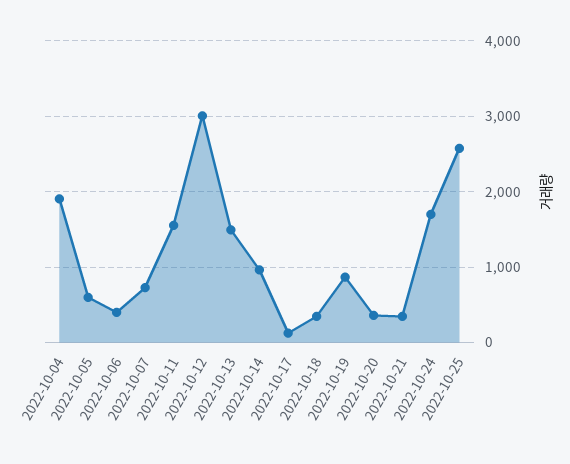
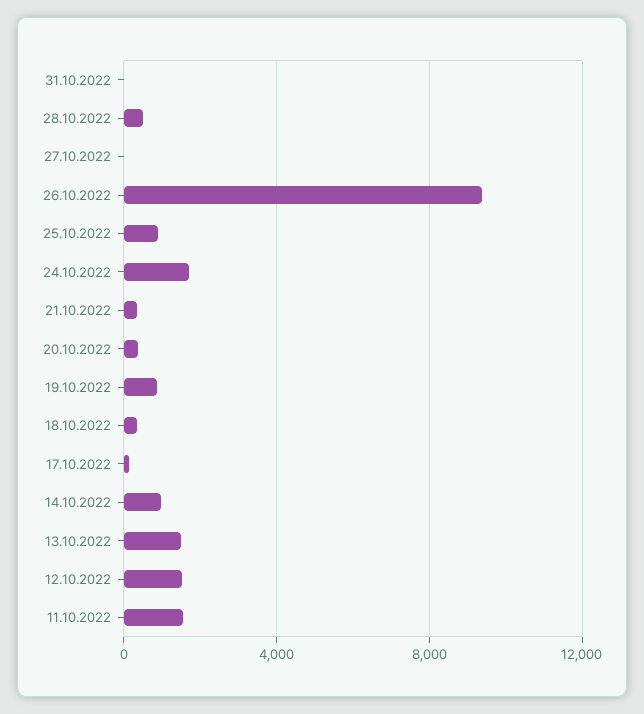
2022-10-04: 1900 -> none
2022-10-05: 600 -> none
2022-10-06: 400 -> none
2022-10-07: 700 -> none
2022-10-12: 3000 -> 1500
2022-10-25: 2600 -> 1000
31.10.2022: none -> 0
28.10.2022: none -> 500
27.10.2022: none -> 0
26.10.2022: none -> 9500

